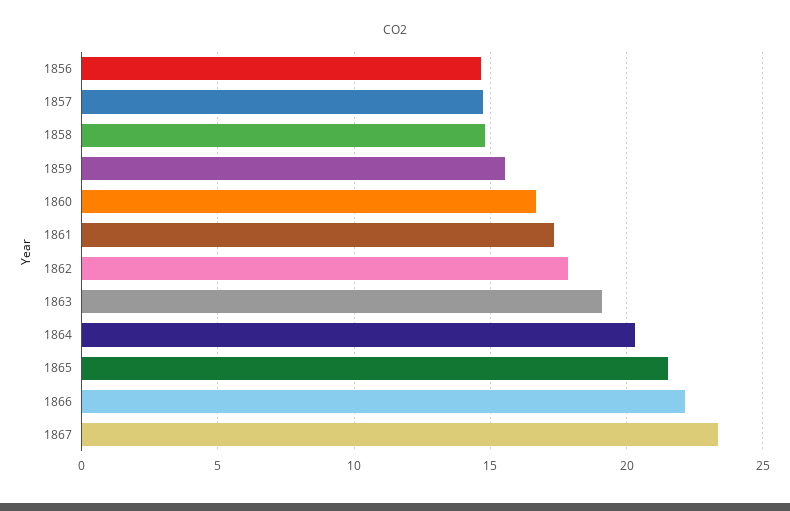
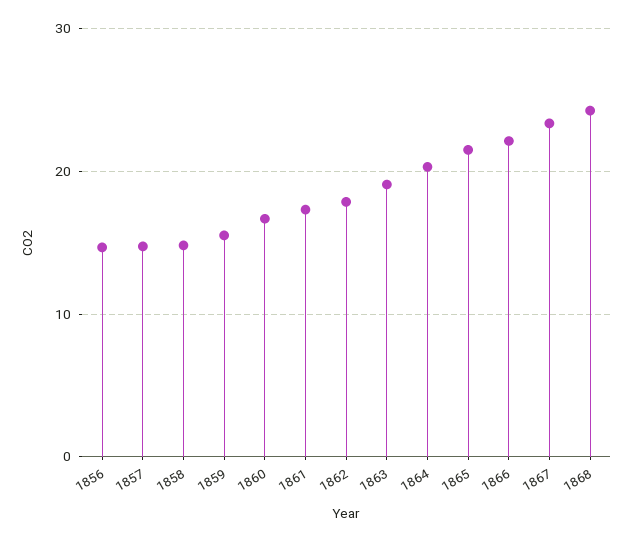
1868: none -> 24

